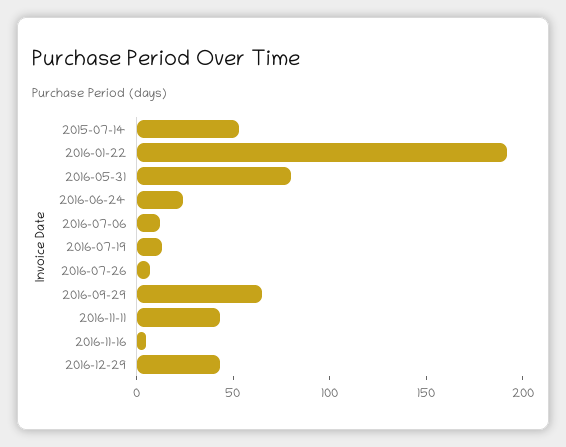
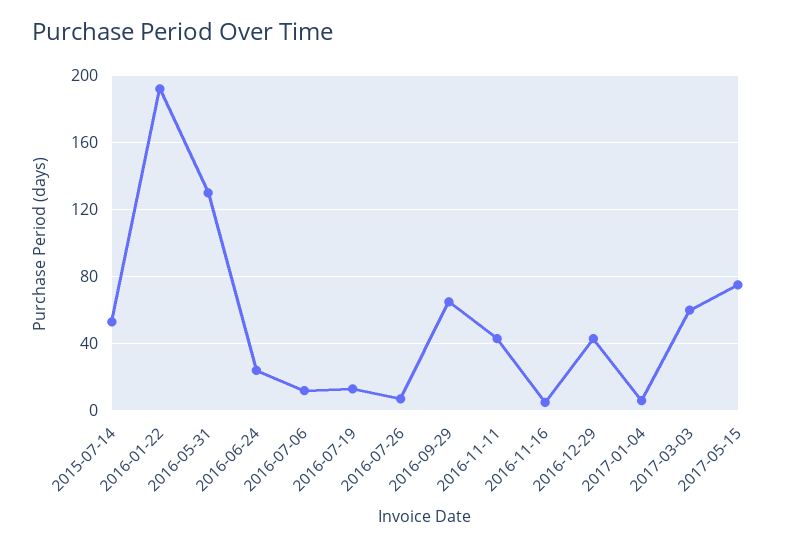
2016-05-31: 80 -> 130
2017-01-04: none -> 5
2017-03-03: none -> 60
2017-05-15: none -> 75

